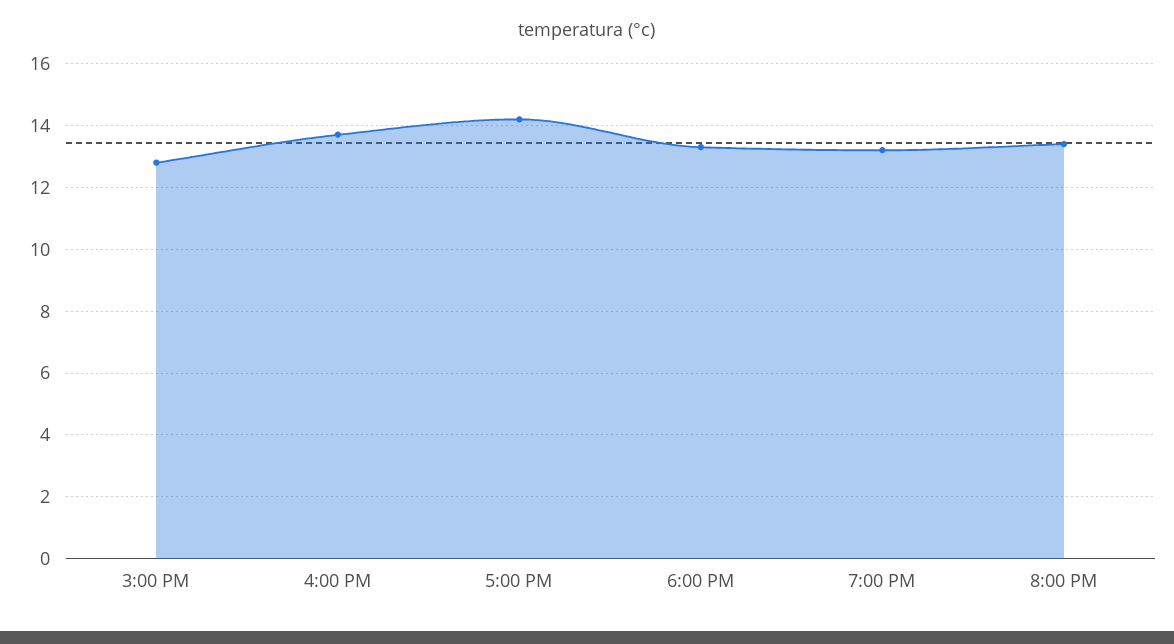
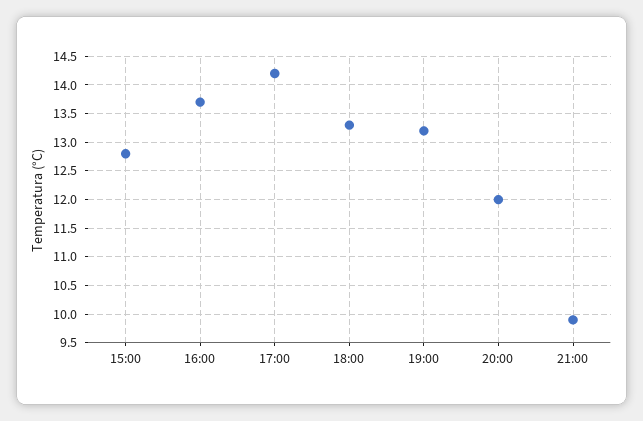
8:00 PM: 13.5 -> 12
21:00: none -> 10

